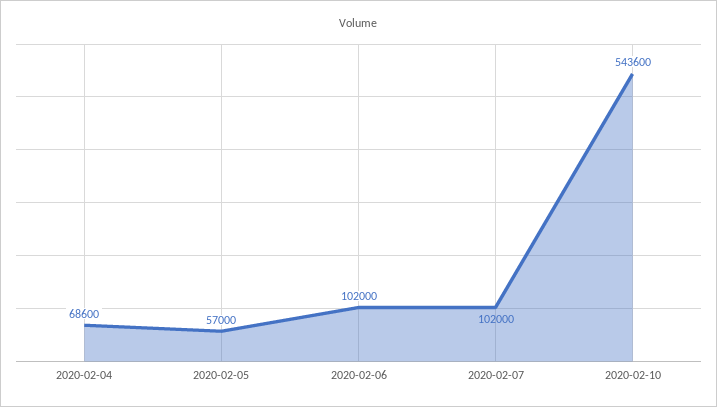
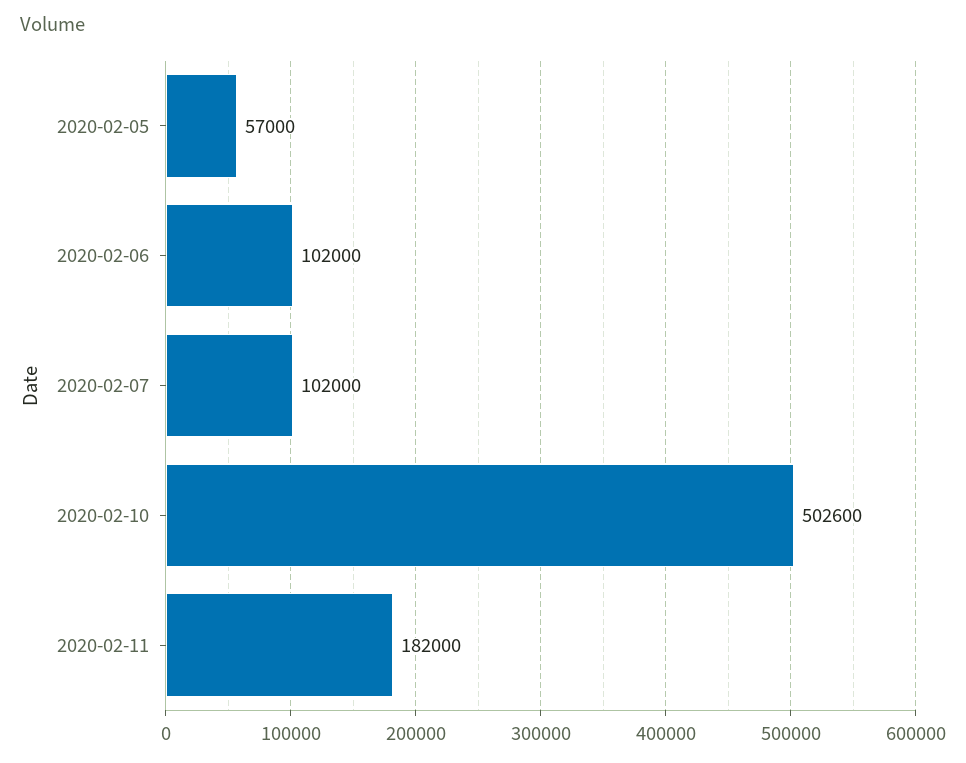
2020-02-04: 68600 -> none
2020-02-10: 543600 -> 502600
2020-02-11: none -> 182000

